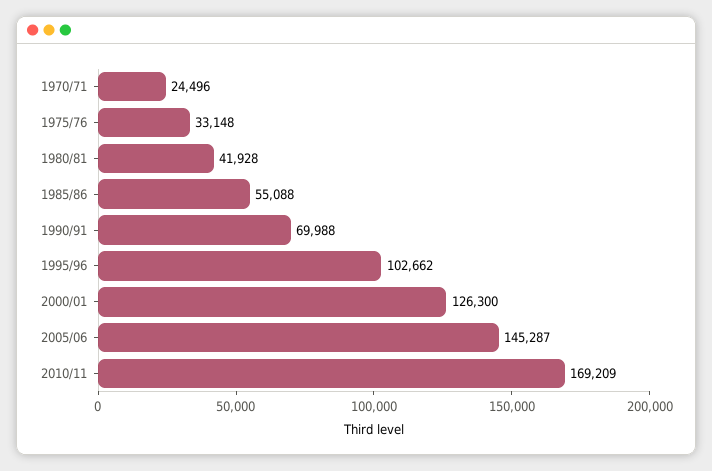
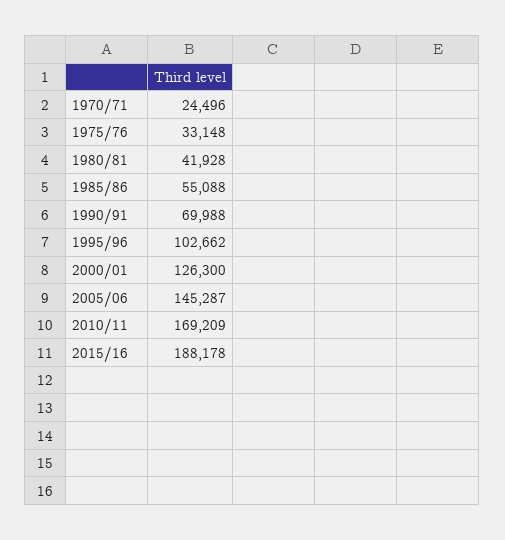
2015/16: none -> 188178

